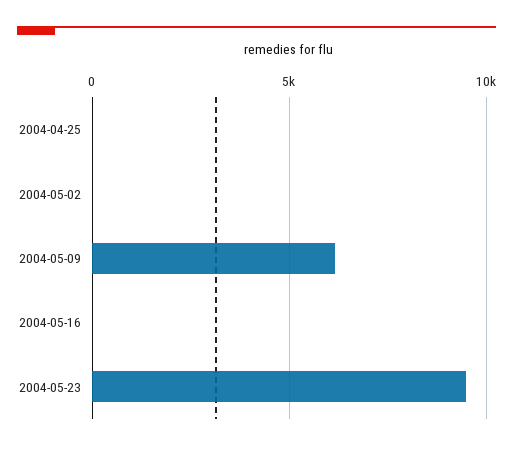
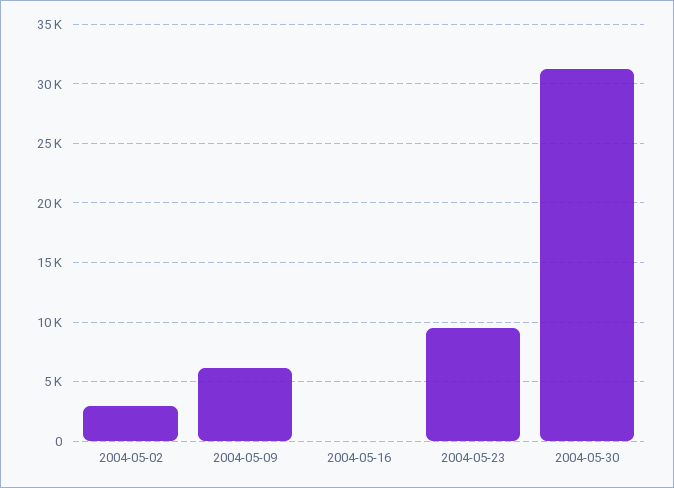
2004-04-25: 0 -> none
2004-05-02: 0 -> 3000
2004-05-30: none -> 31000

